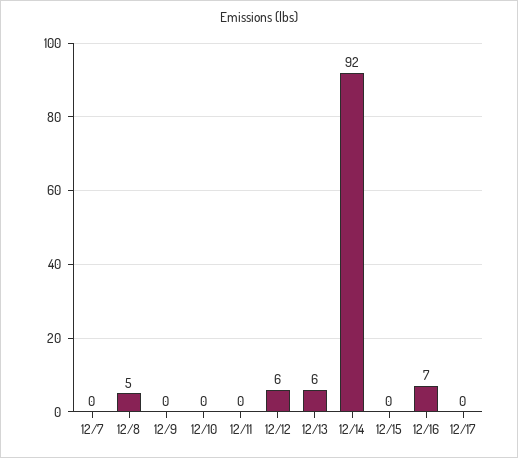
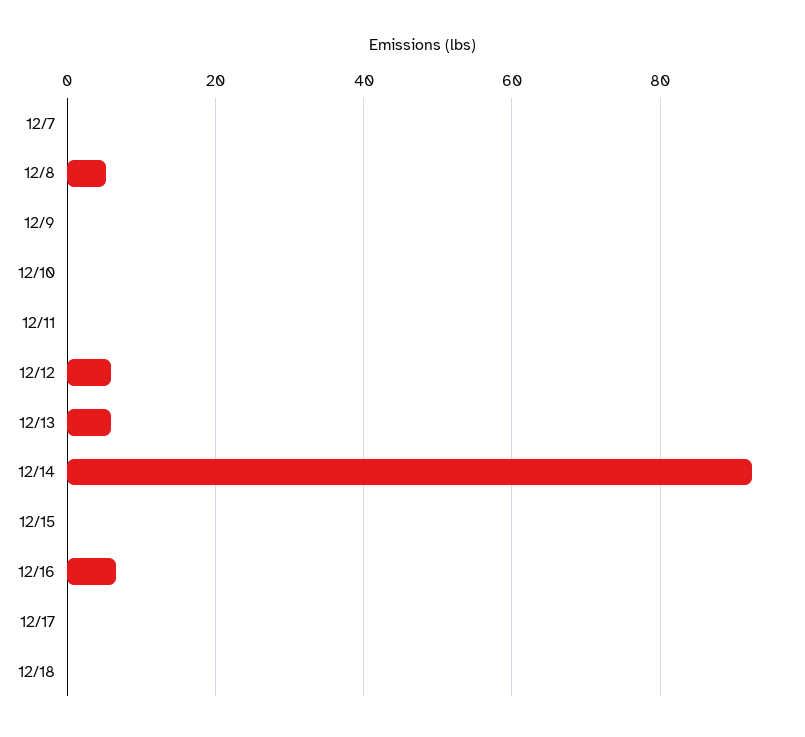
12/18: none -> 0

